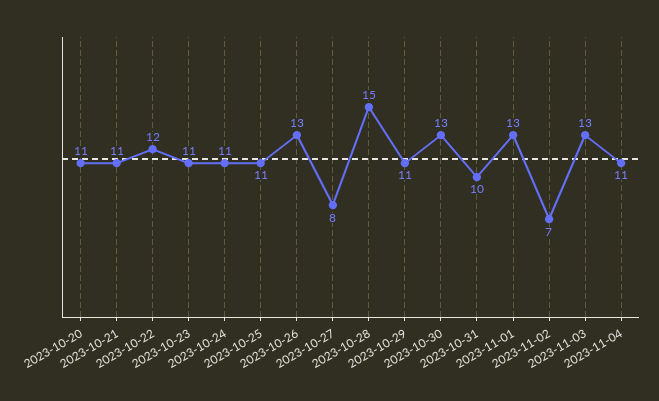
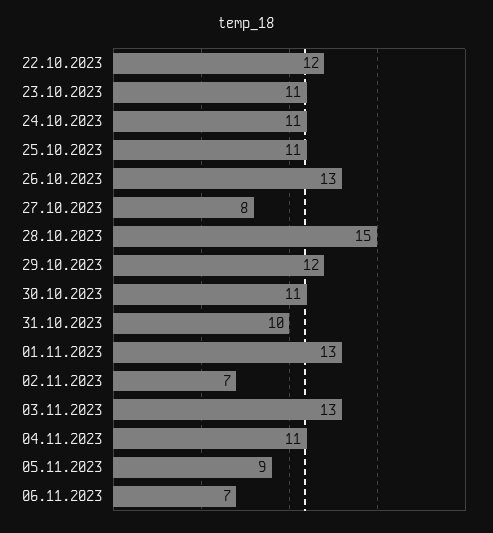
2023-10-20: 11 -> none
2023-10-21: 11 -> none
2023-10-29: 11 -> 12
2023-10-30: 13 -> 11
05.11.2023: none -> 9
06.11.2023: none -> 7

